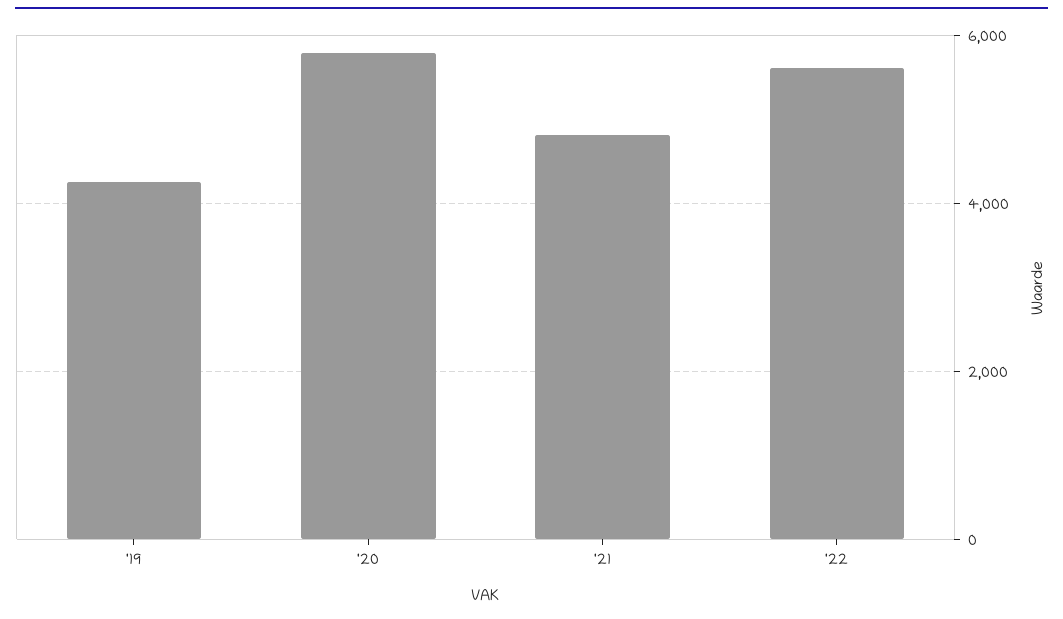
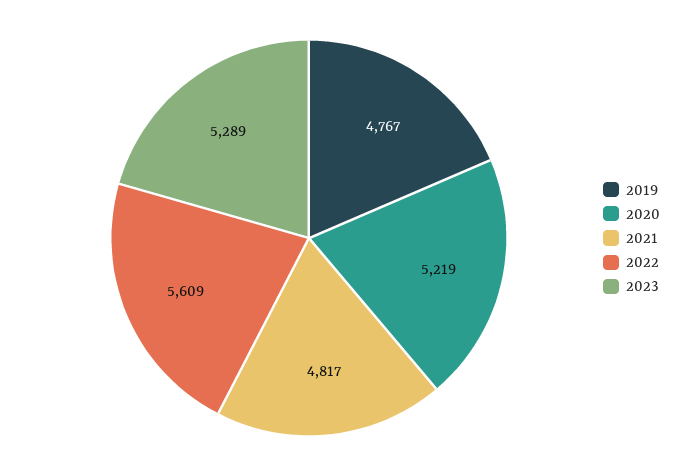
'19: 4200 -> 4767
'20: 5800 -> 5219
2023: none -> 5289

